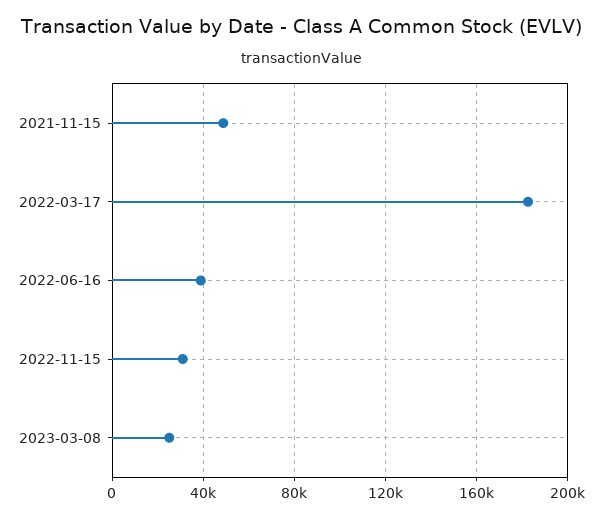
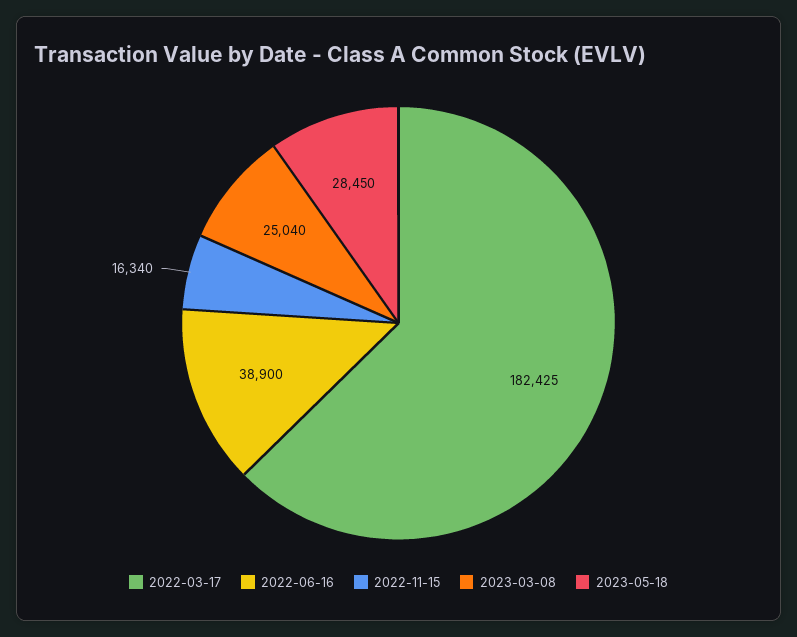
2021-11-15: 50000 -> none
2022-11-15: 30000 -> 16340
2023-05-18: none -> 28450

